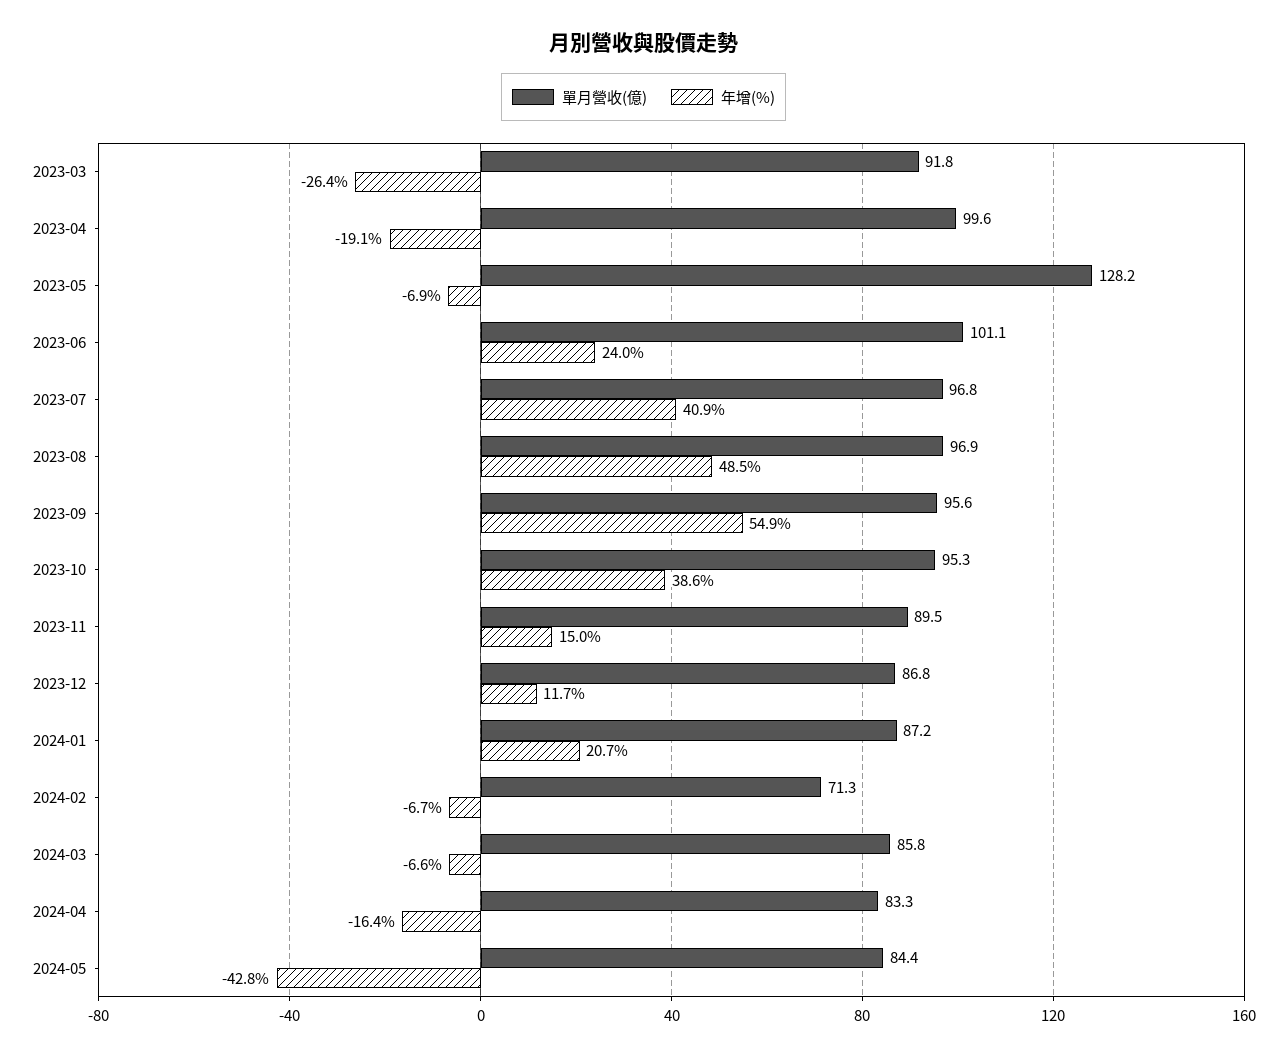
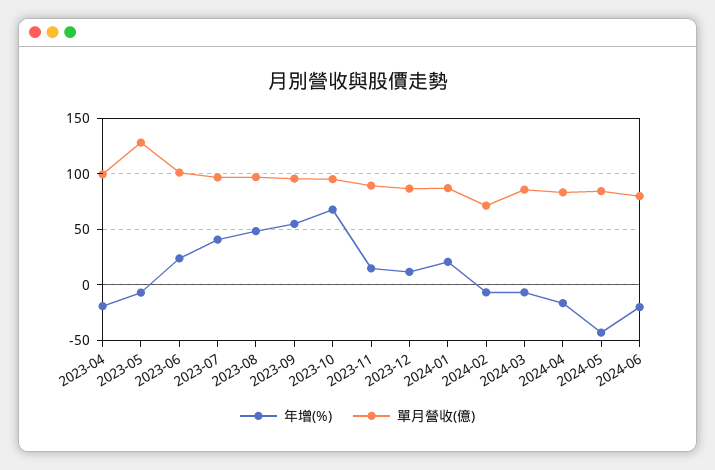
單月營收(億), 2023-03: 91.8 -> none
年增(%), 2023-03: -26.4 -> none
年增(%), 2023-10: 38.6 -> 70
年增(%), 2024-06: none -> -20
單月營收(億), 2024-06: none -> 80

